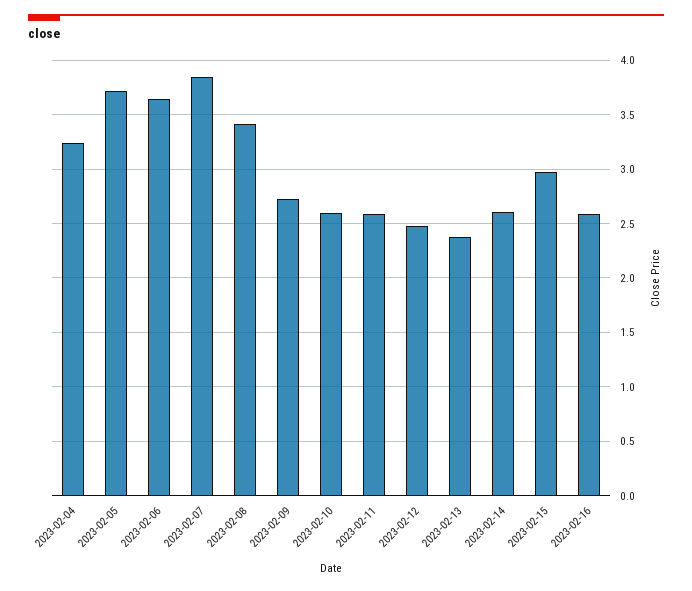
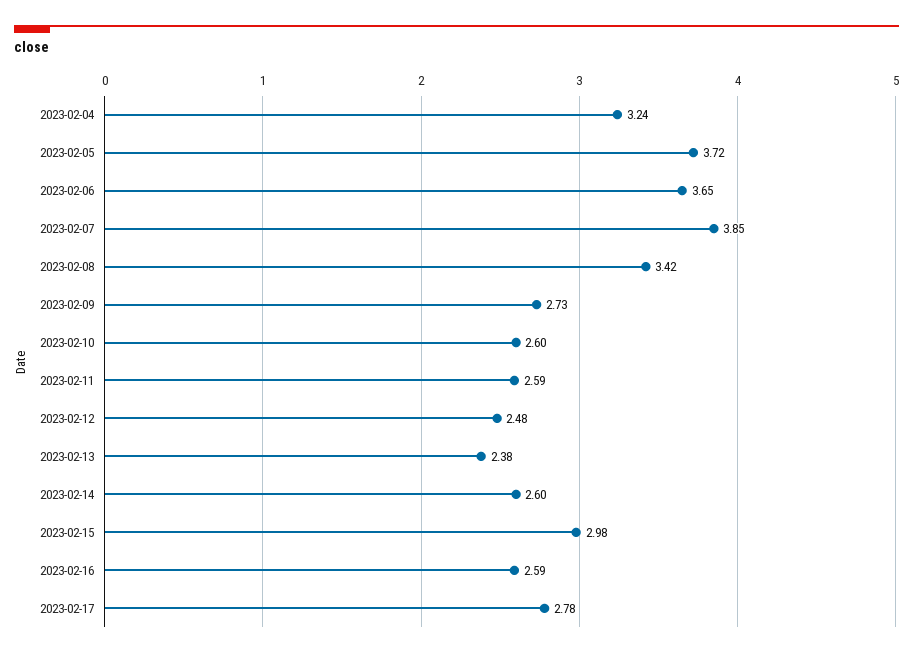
2023-02-17: none -> 2.78

